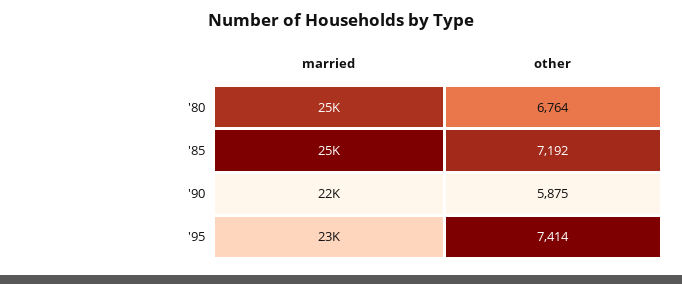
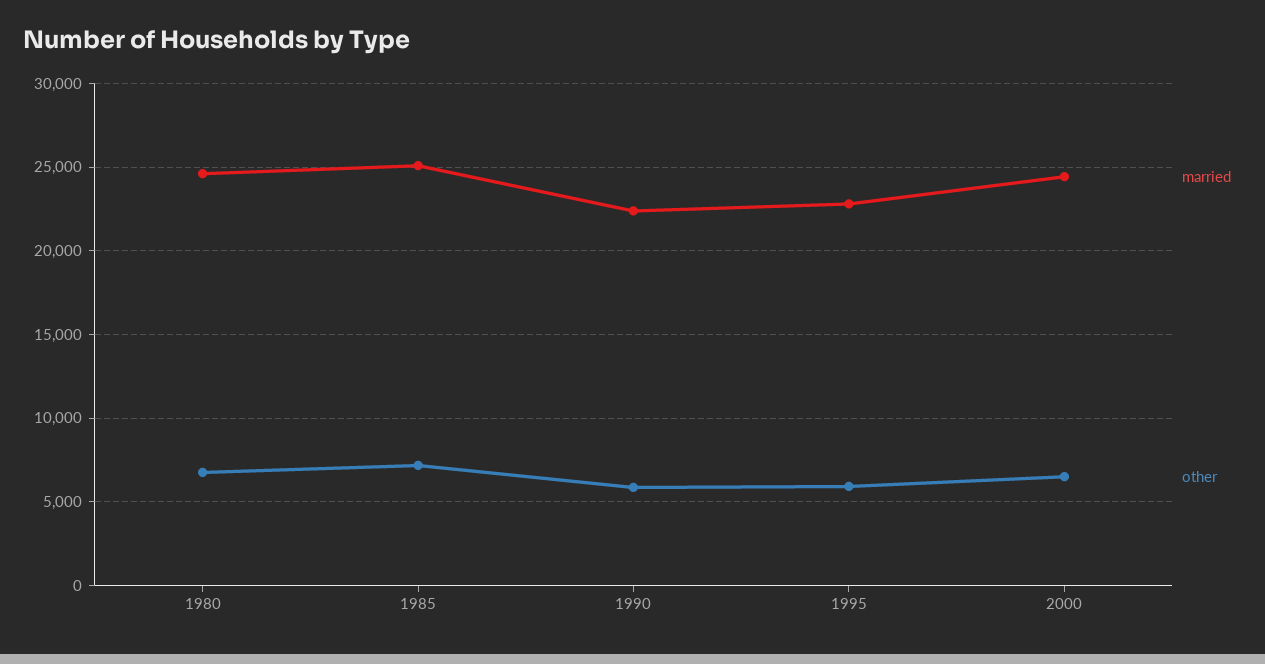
other, '95: 7414 -> 6000
married, 2000: none -> 24500
other, 2000: none -> 6500

